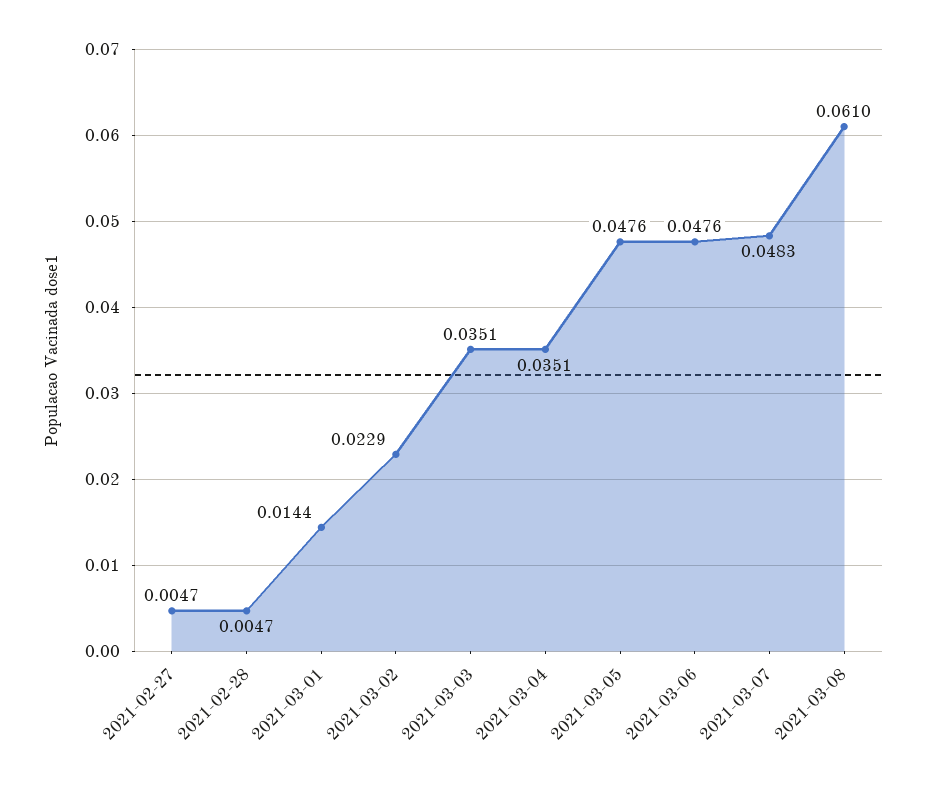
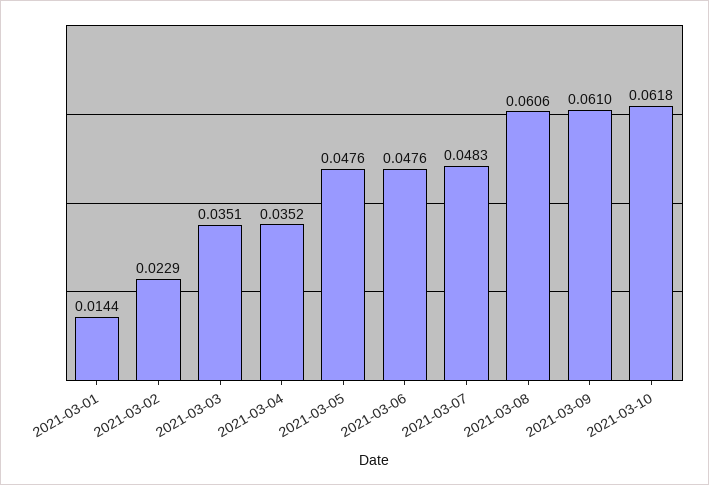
2021-02-27: 0.0047 -> none
2021-02-28: 0.0047 -> none
2021-03-04: 0.0351 -> 0.0352
2021-03-08: 0.061 -> 0.0606
2021-03-09: none -> 0.061
2021-03-10: none -> 0.0618

